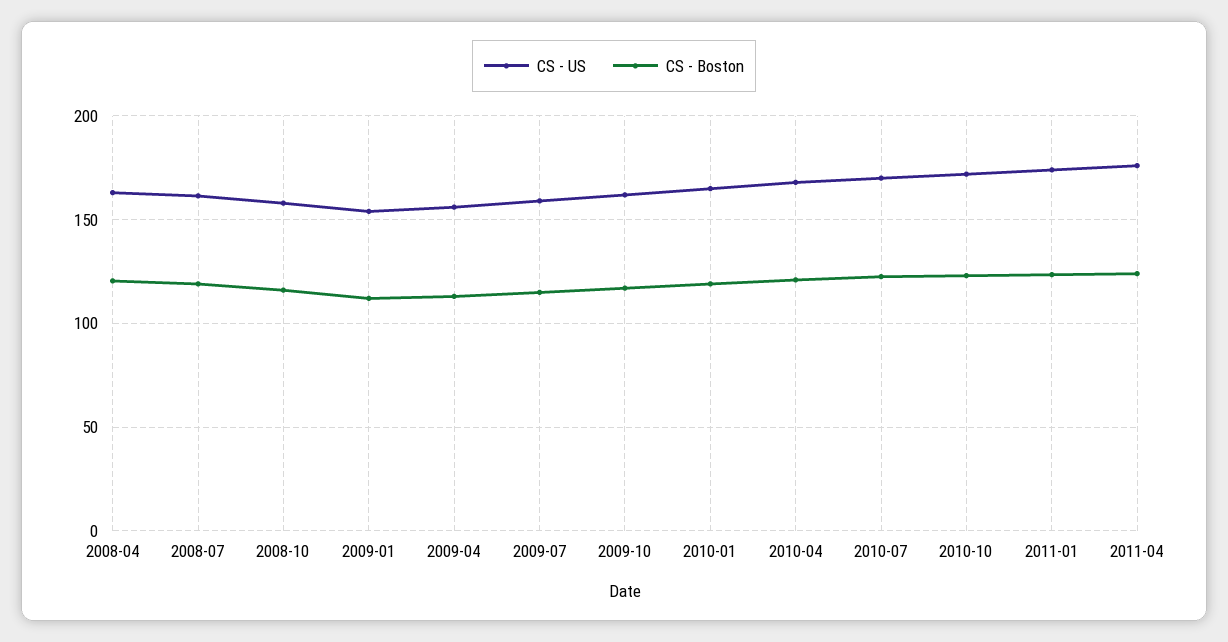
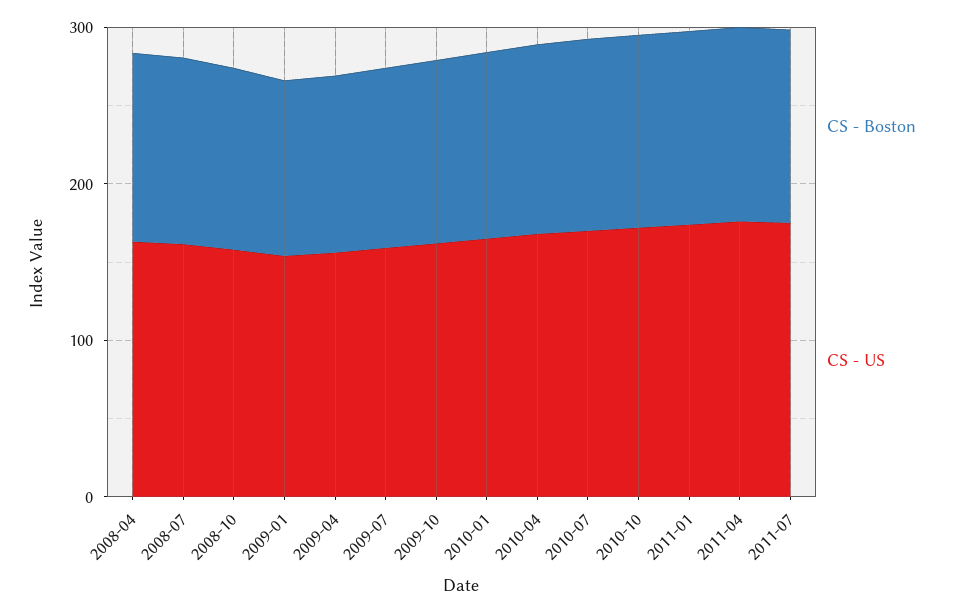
CS - Boston, 2011-07: none -> 120
CS - US, 2011-07: none -> 180

